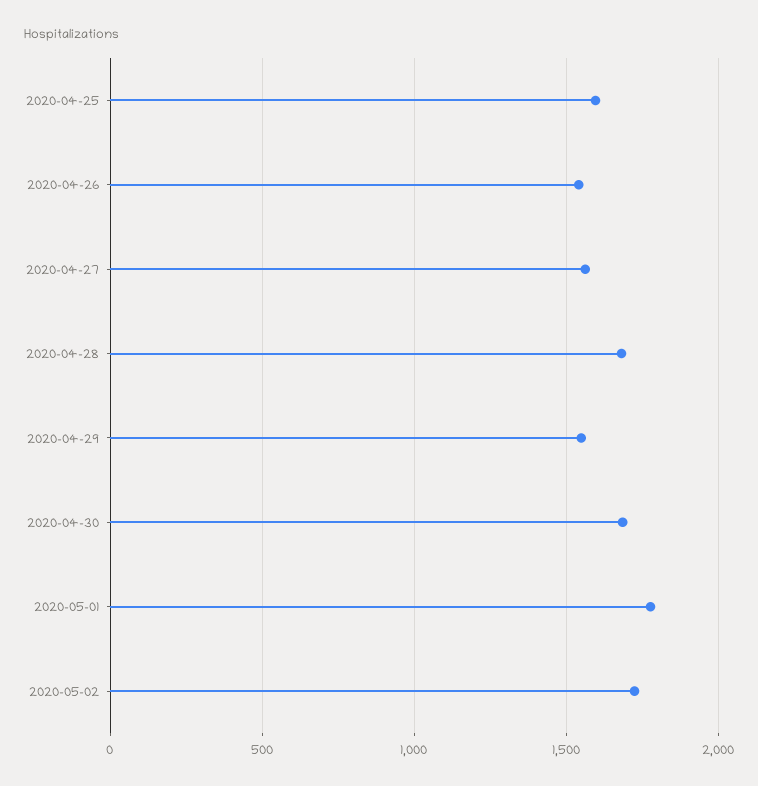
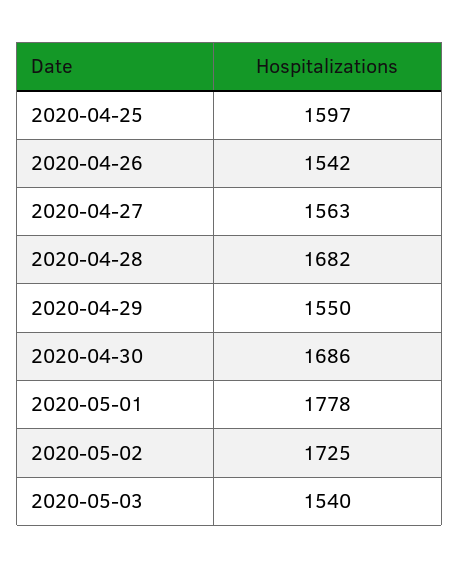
2020-05-03: none -> 1540

